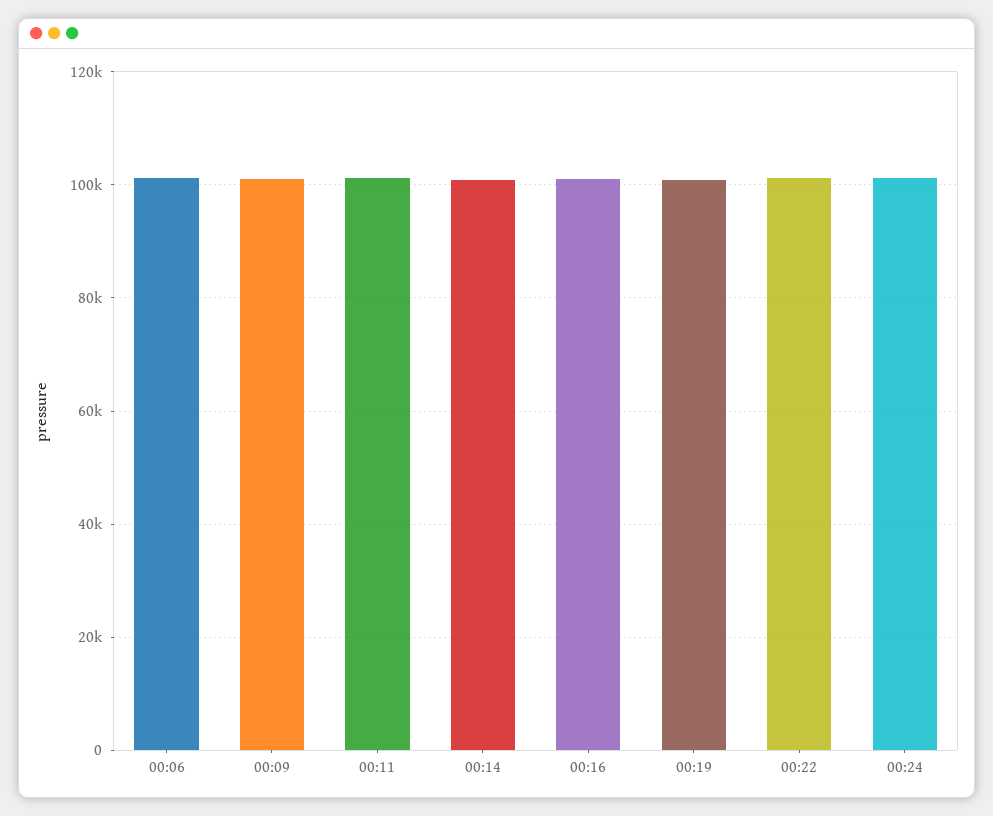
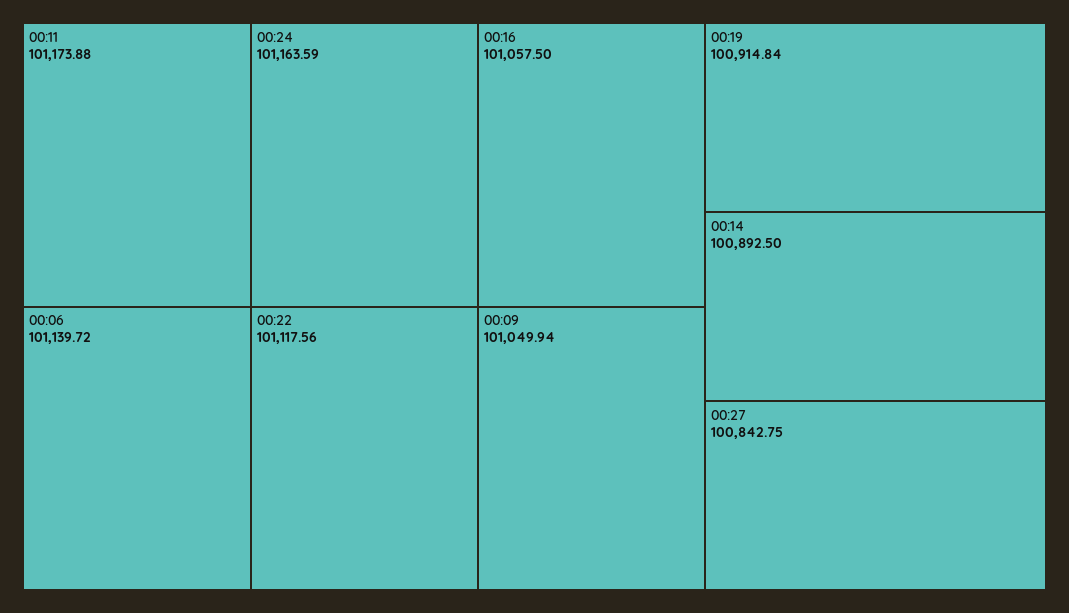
00:27: none -> 100842.75

